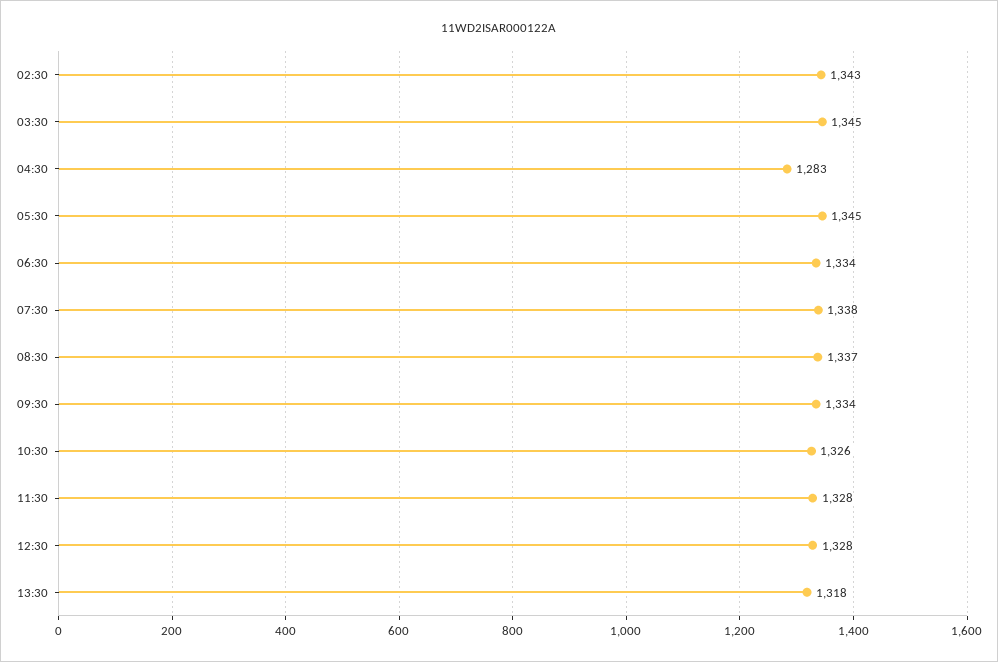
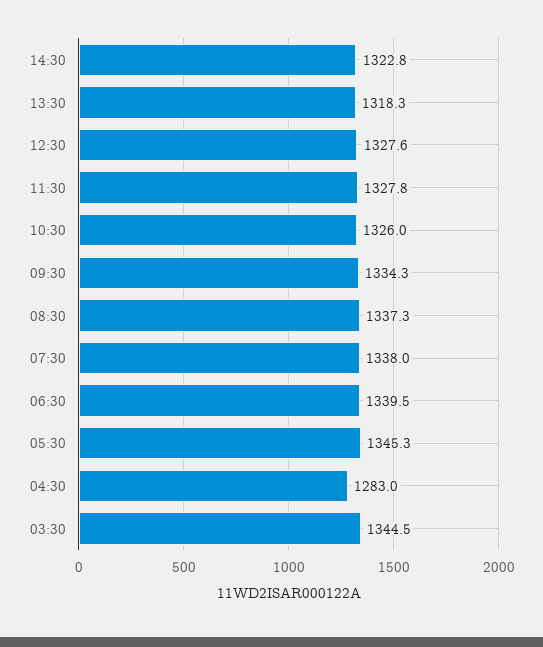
02:30: 1343 -> none
06:30: 1334 -> 1339.5
14:30: none -> 1322.8

